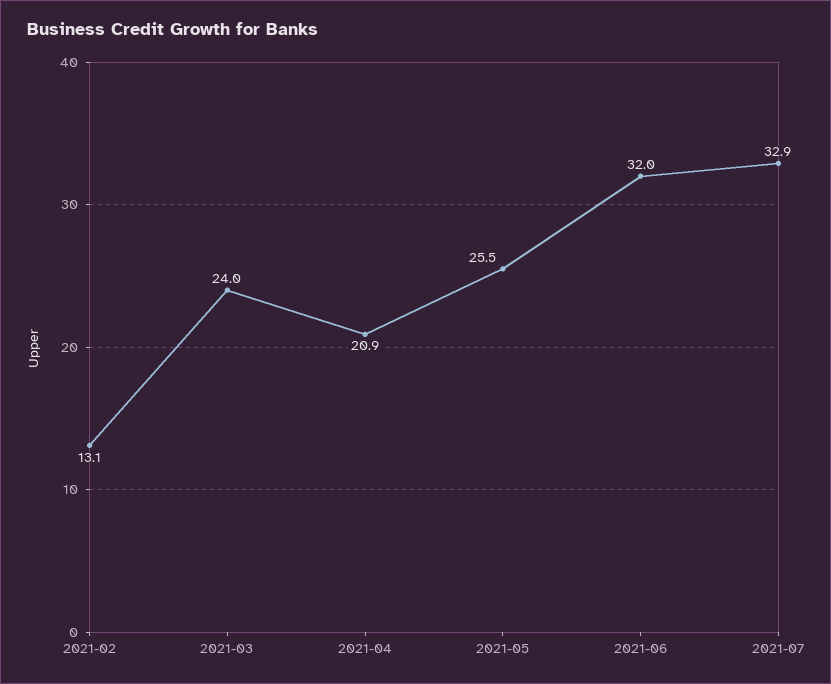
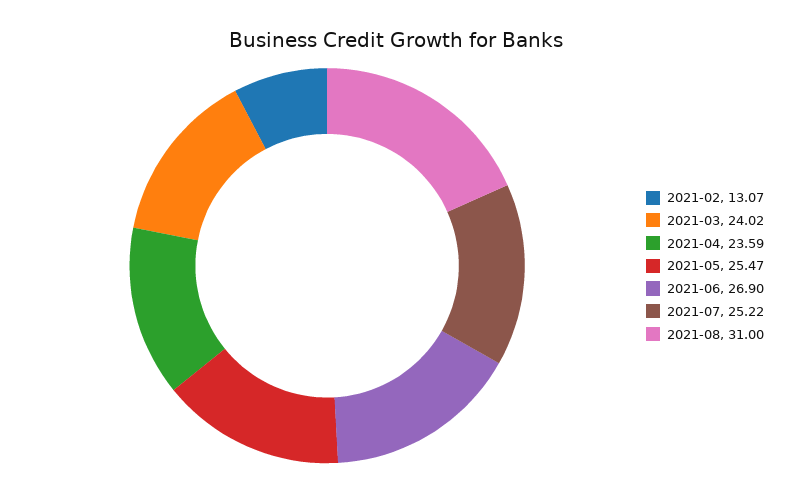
2021-04: 20.9 -> 23.59
2021-06: 32 -> 26.9
2021-07: 32.9 -> 25.22
2021-08: none -> 31

